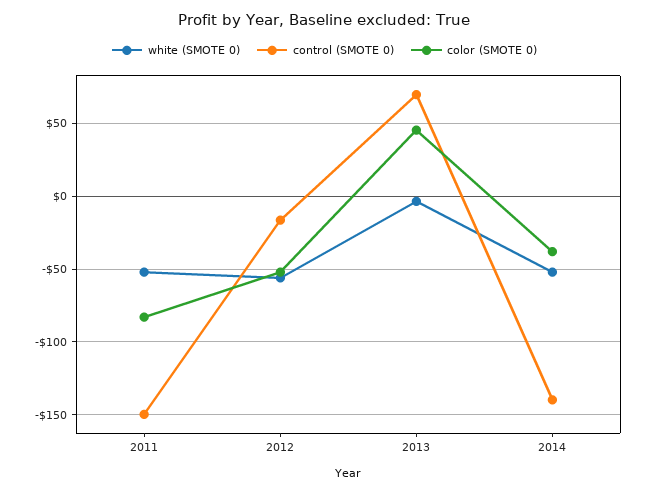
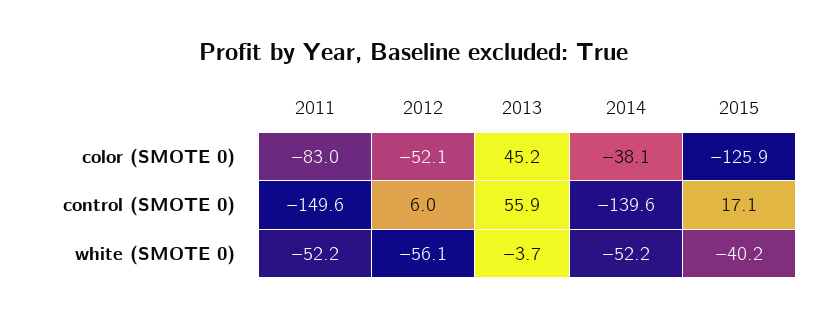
control (SMOTE 0), 2012: -15 -> 6
control (SMOTE 0), 2013: 70 -> 55.9
color (SMOTE 0), 2015: none -> -125.9
control (SMOTE 0), 2015: none -> 17.1
white (SMOTE 0), 2015: none -> -40.2

